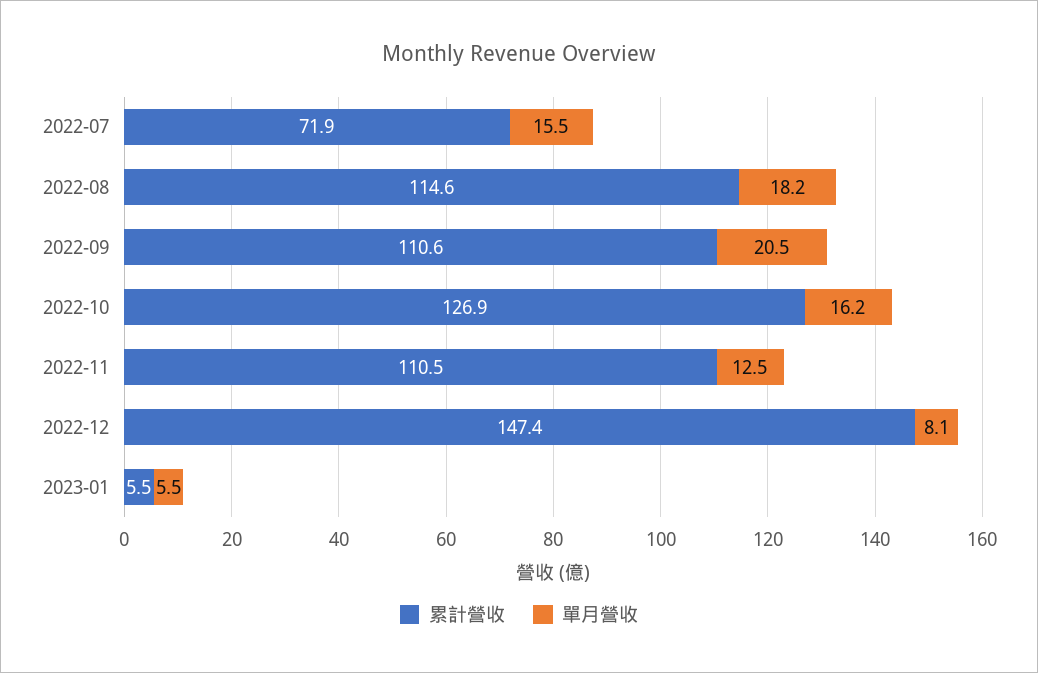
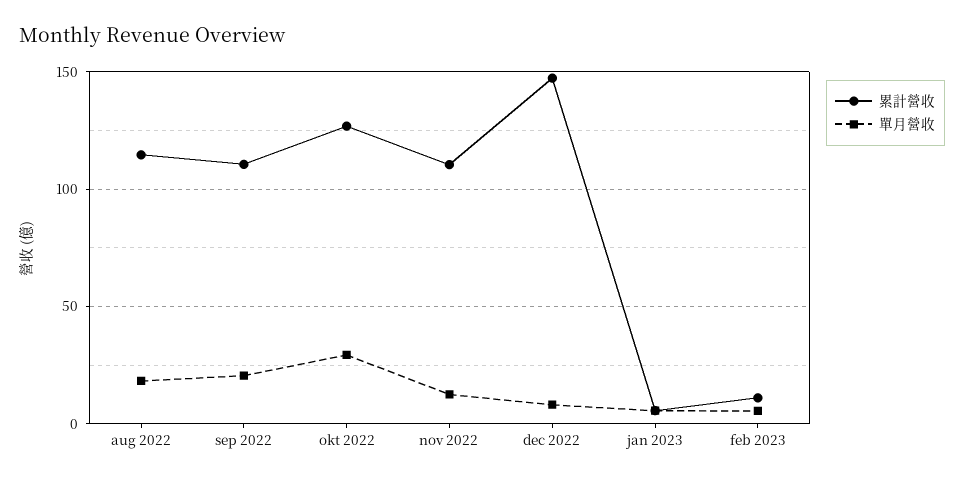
累計營收, 2022-07: 71.9 -> none
單月營收, 2022-07: 15.5 -> none
單月營收, 2022-10: 16.2 -> 30
累計營收, feb 2023: none -> 10
單月營收, feb 2023: none -> 5

